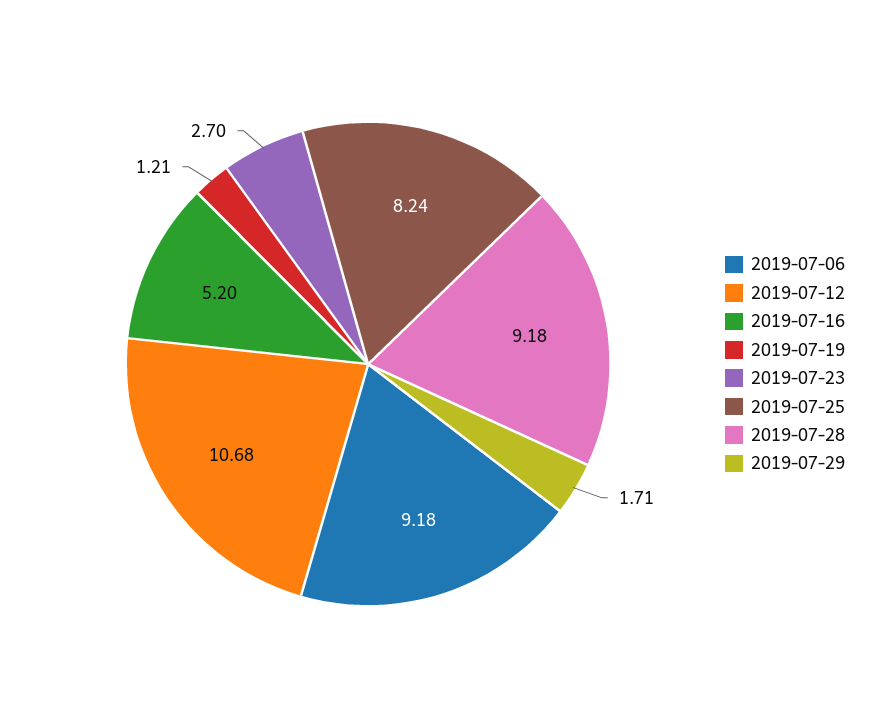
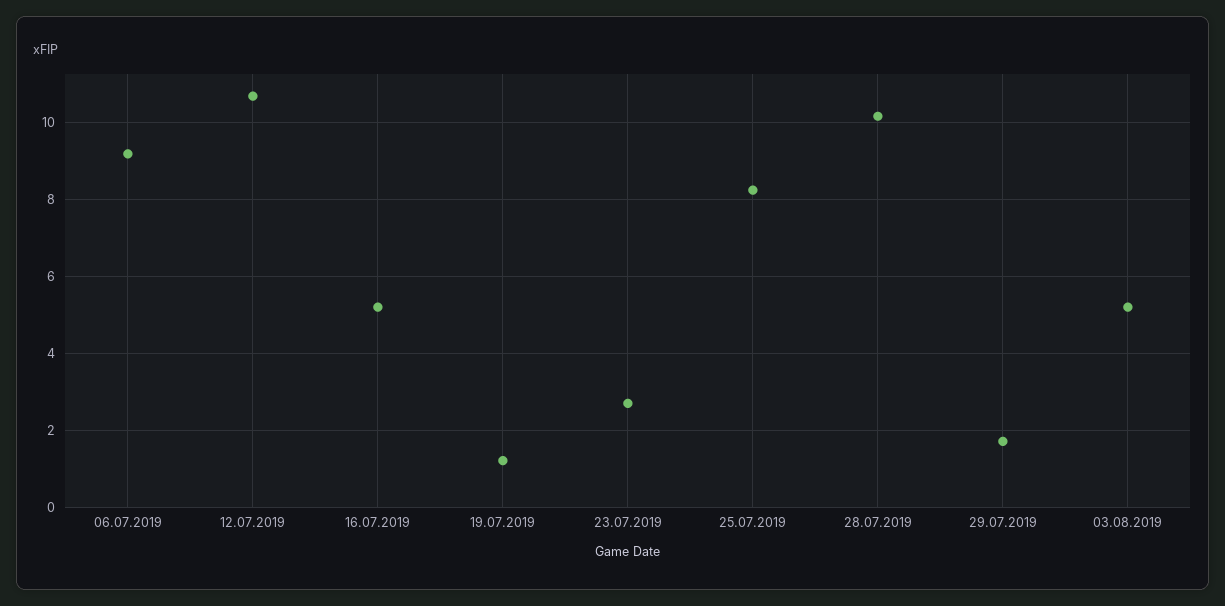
2019-07-28: 9.18 -> 10.2
03.08.2019: none -> 5.2

